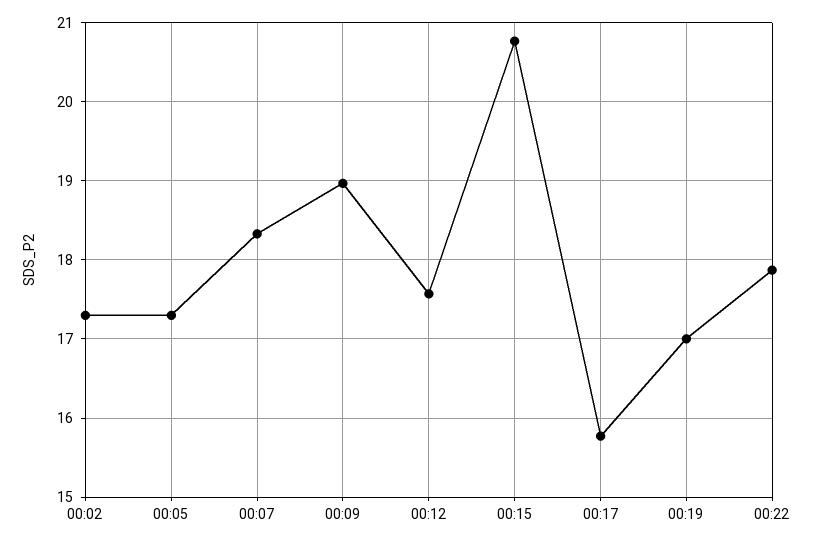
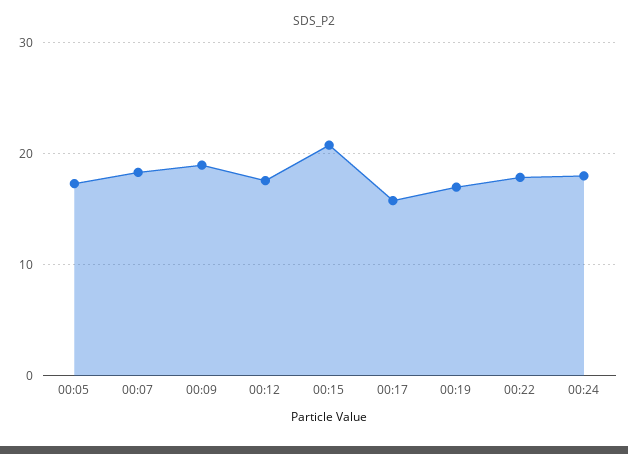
00:02: 17.3 -> none
00:24: none -> 18

